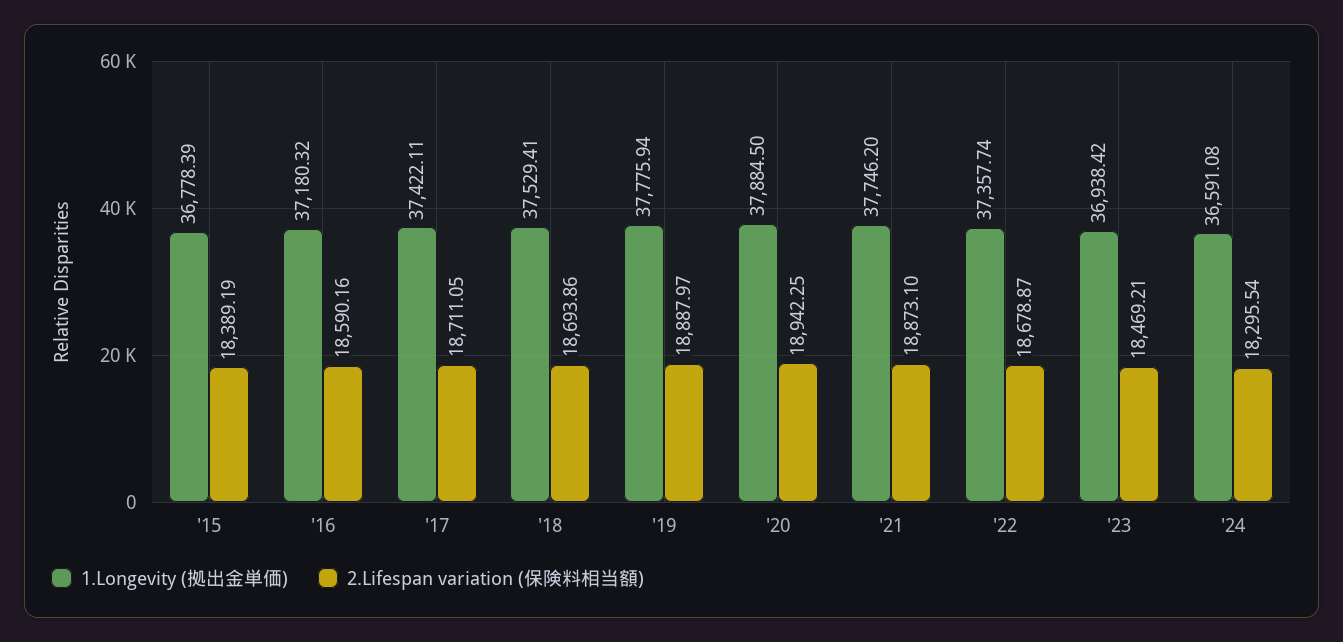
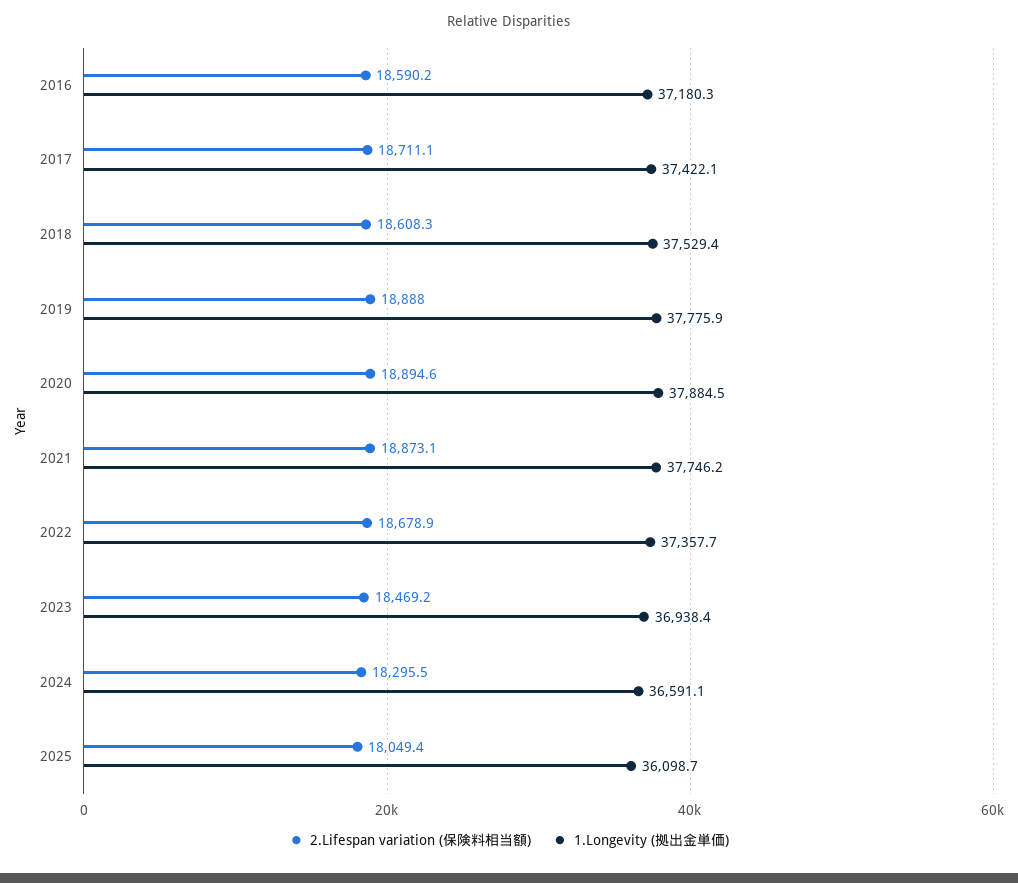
1.Longevity (拠出金単価), '15: 36778.39 -> none
2.Lifespan variation (保険料相当額), '15: 18389.19 -> none
2.Lifespan variation (保険料相当額), '18: 18693.86 -> 18608.3
2.Lifespan variation (保険料相当額), '20: 18942.25 -> 18894.6
2.Lifespan variation (保険料相当額), 2025: none -> 18049.4
1.Longevity (拠出金単価), 2025: none -> 36098.7

